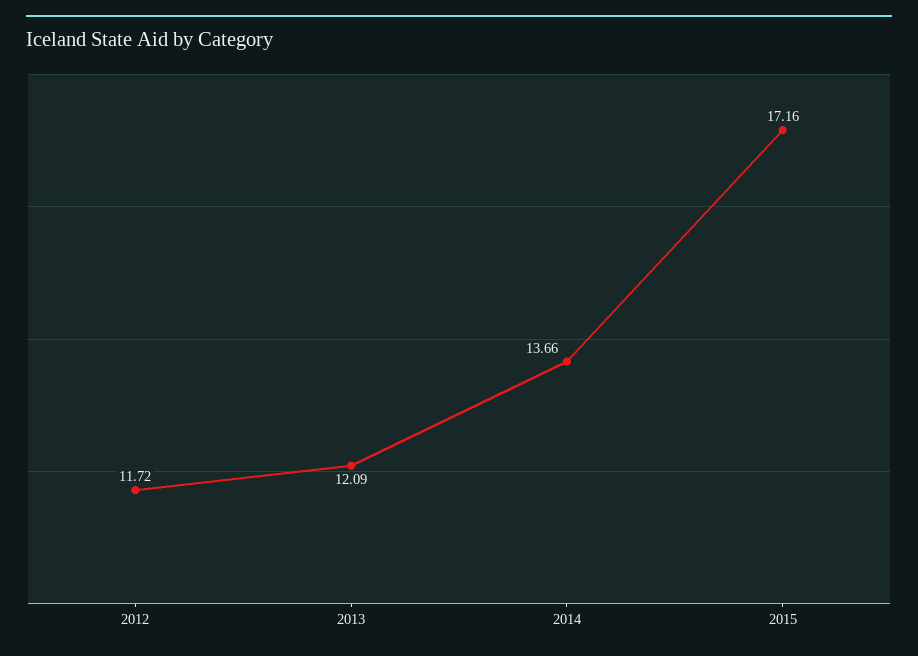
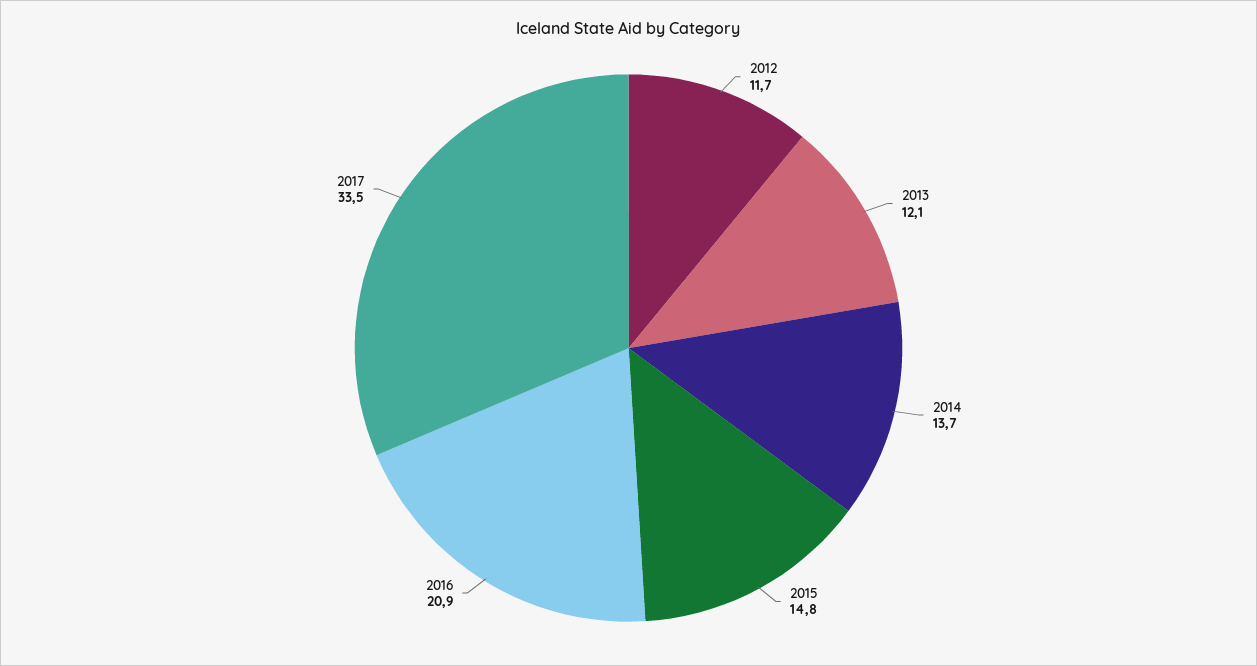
2015: 17.16 -> 14.8
2016: none -> 20.9
2017: none -> 33.5

